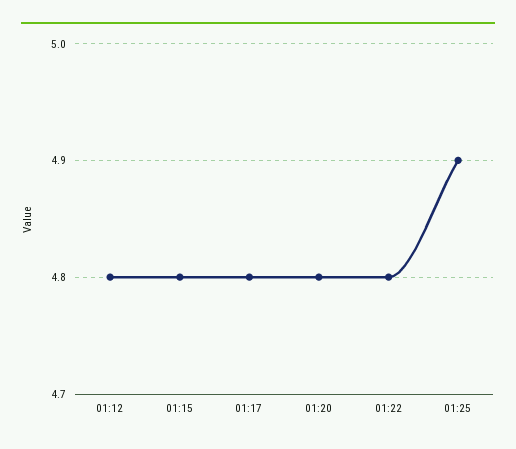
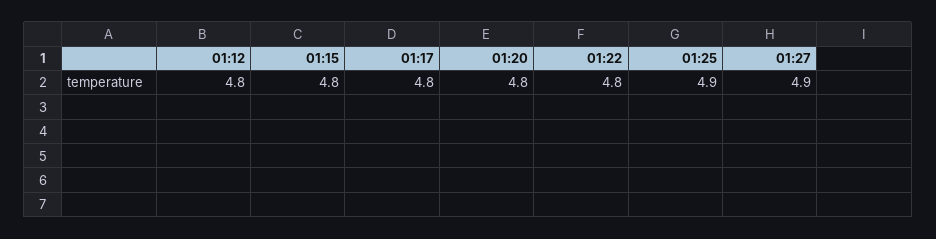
01:27: none -> 4.9

